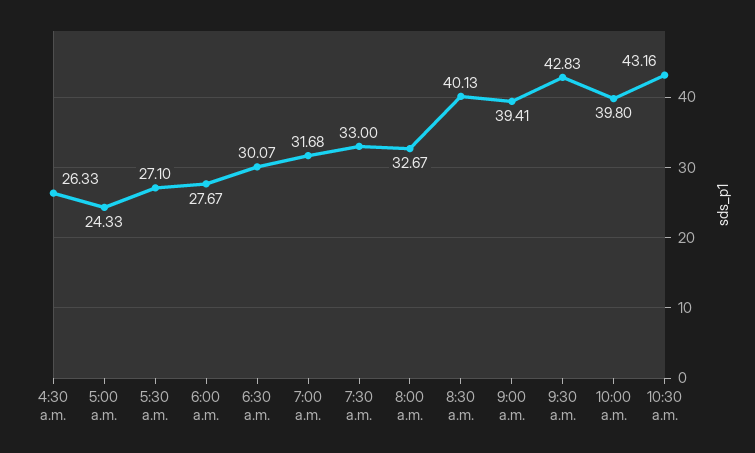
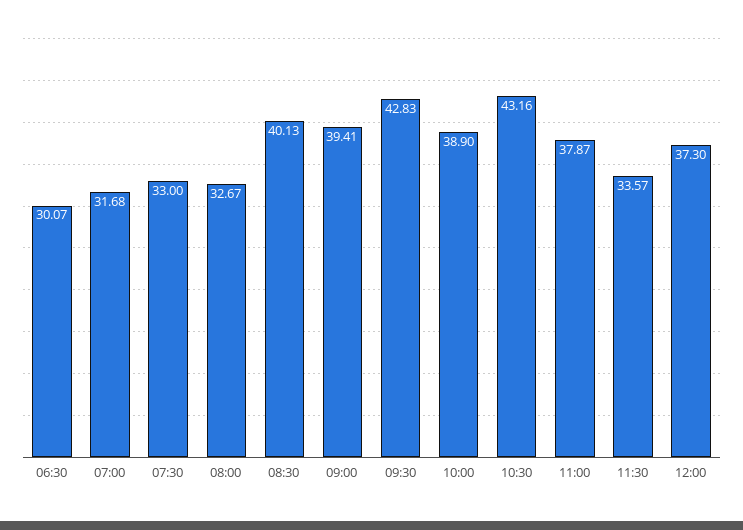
4:30 a.m.: 26.33 -> none
5:00 a.m.: 24.33 -> none
5:30 a.m.: 27.1 -> none
6:00 a.m.: 27.67 -> none
10:00 a.m.: 39.8 -> 38.9
11:00: none -> 37.87
11:30: none -> 33.57
12:00: none -> 37.3

